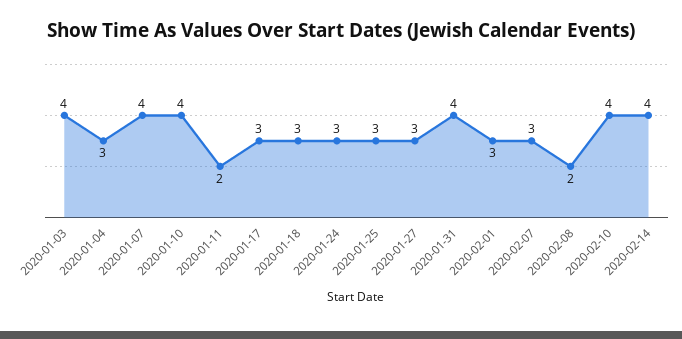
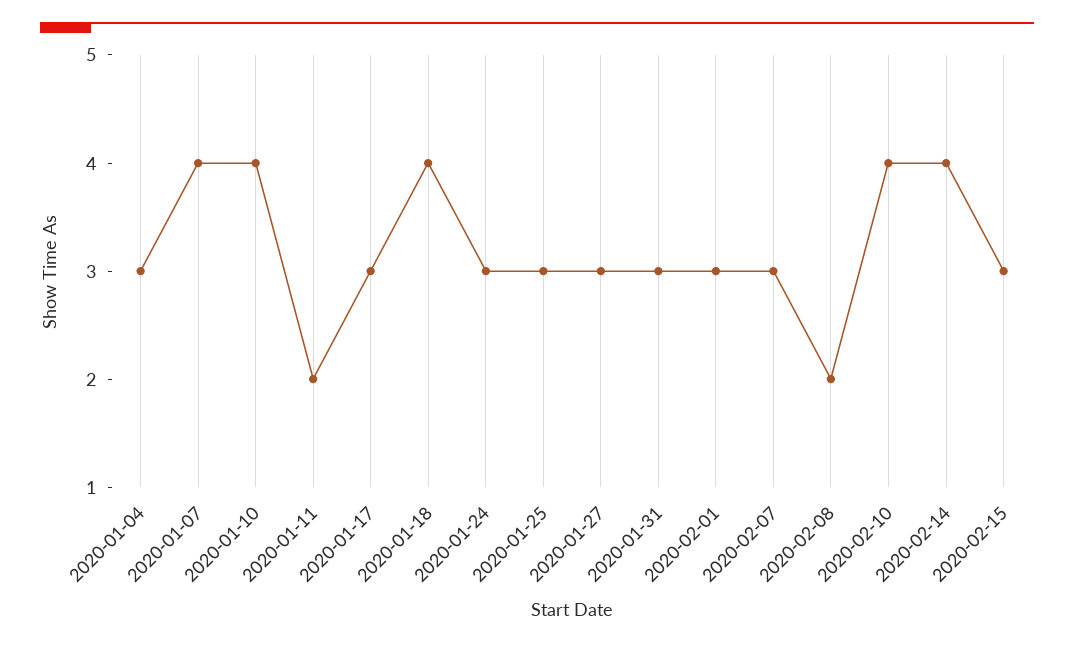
2020-01-03: 4 -> none
2020-01-18: 3 -> 4
2020-01-31: 4 -> 3
2020-02-15: none -> 3

